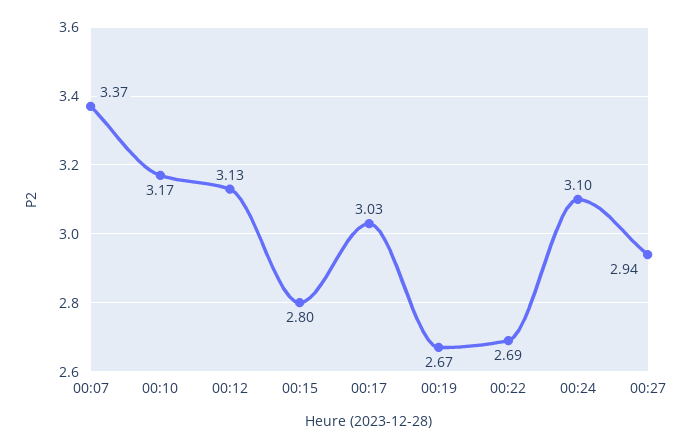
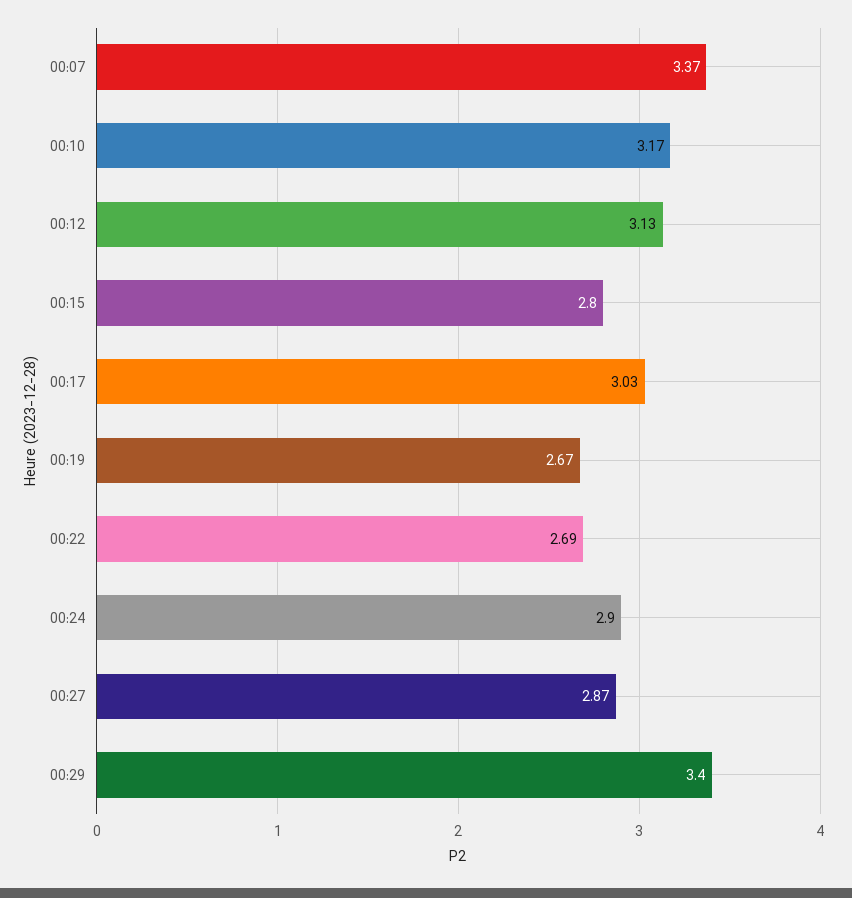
00:24: 3.1 -> 2.9
00:27: 2.94 -> 2.87
00:29: none -> 3.4

